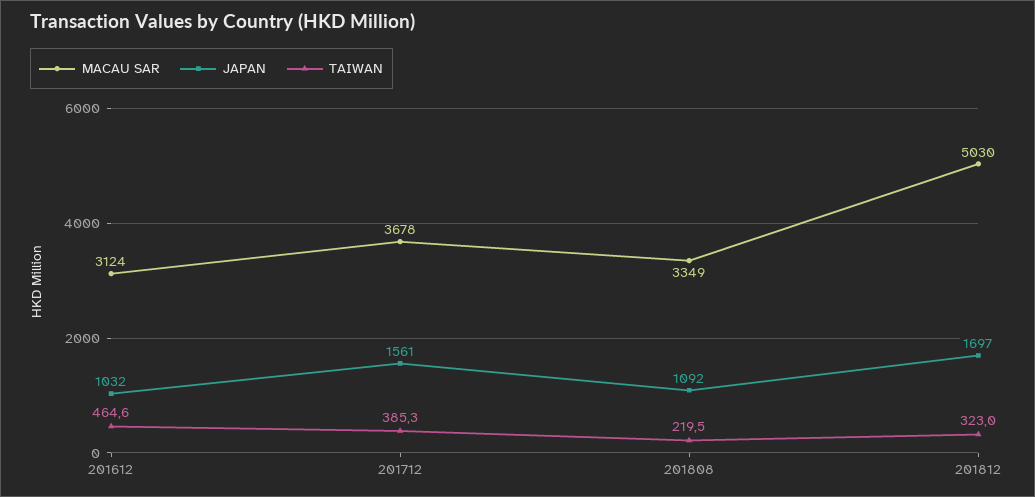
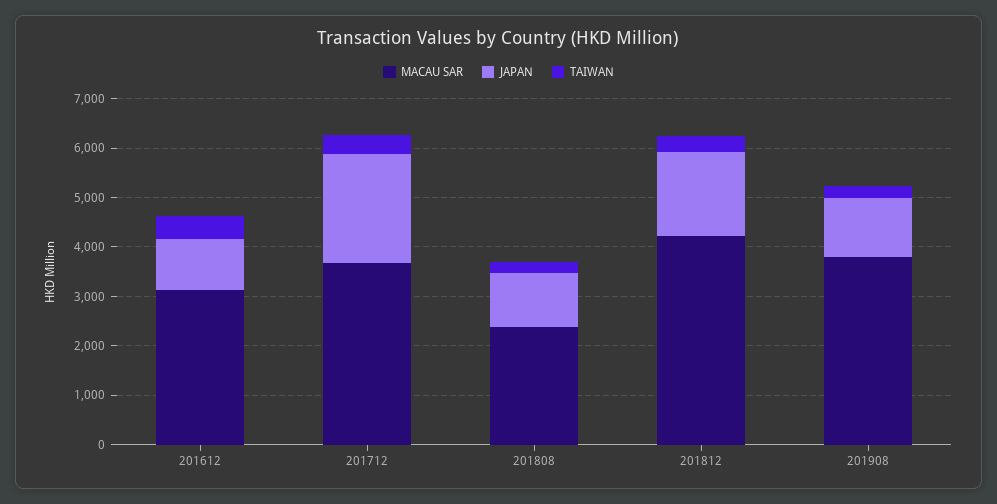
JAPAN, 201712: 1561 -> 2200
MACAU SAR, 201808: 3349 -> 2400
MACAU SAR, 201812: 5030 -> 4200
MACAU SAR, 201908: none -> 3800
JAPAN, 201908: none -> 1200
TAIWAN, 201908: none -> 200

